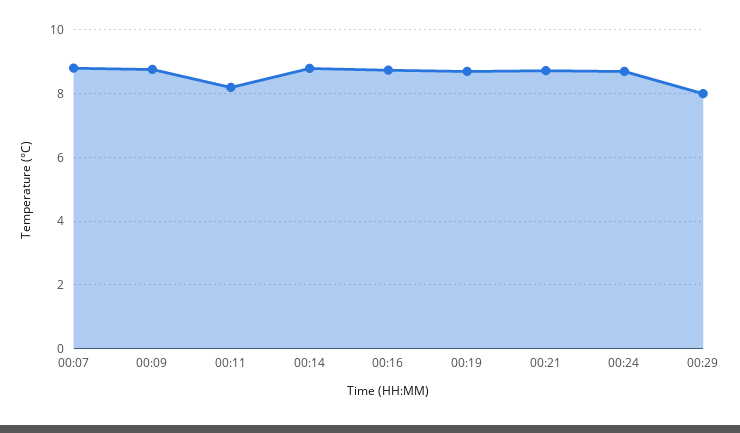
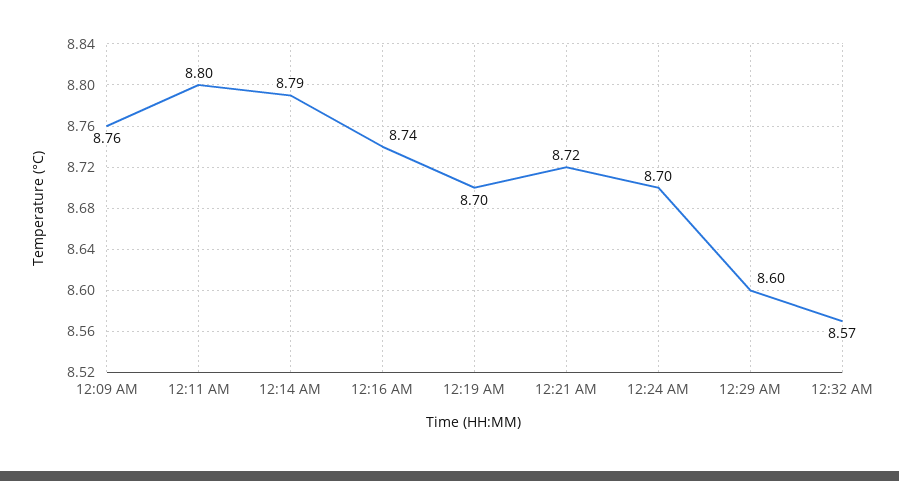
00:07: 8.8 -> none
00:11: 8.2 -> 8.8
00:29: 8 -> 8.6
12:32 AM: none -> 8.57

